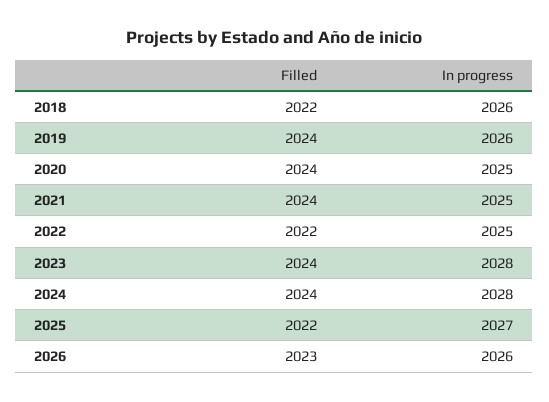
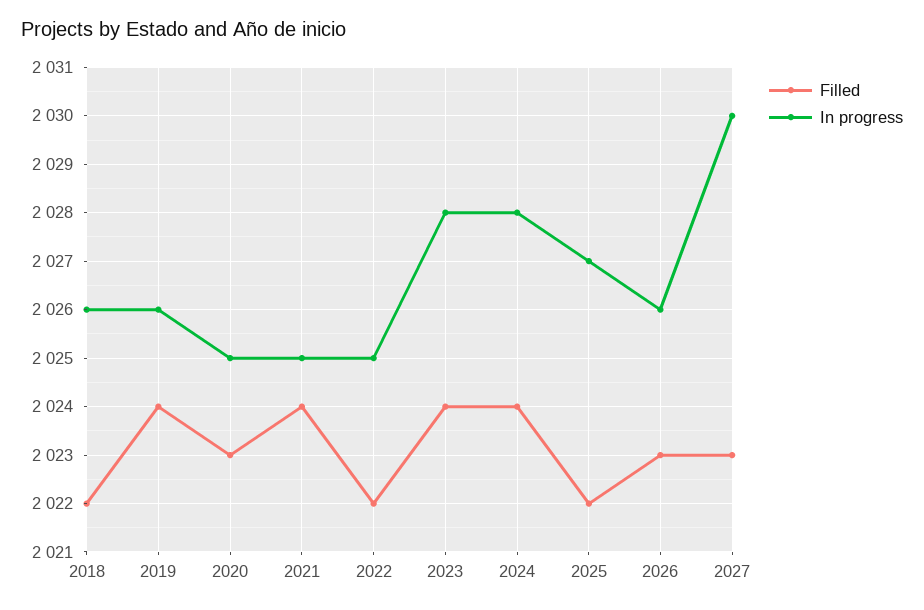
Filled, 2020: 2024 -> 2023
Filled, 2027: none -> 2023
In progress, 2027: none -> 2030

